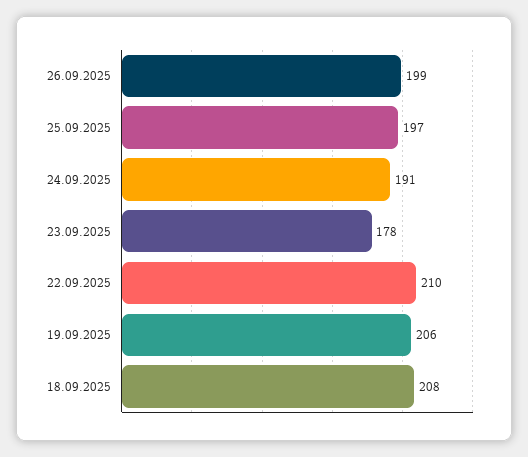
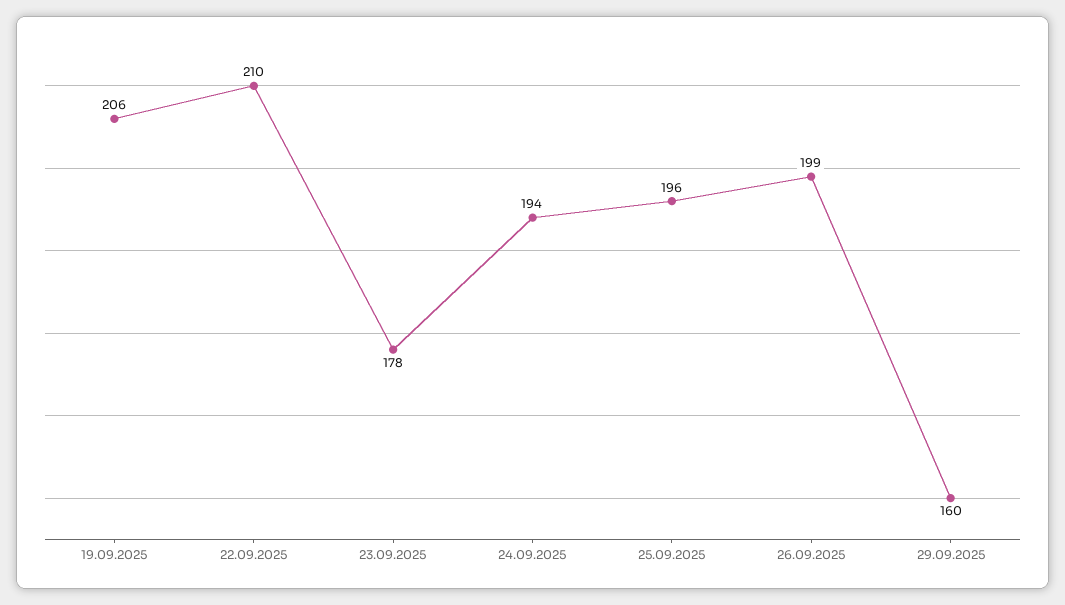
25.09.2025: 197 -> 196
24.09.2025: 191 -> 194
18.09.2025: 208 -> none
29.09.2025: none -> 160

